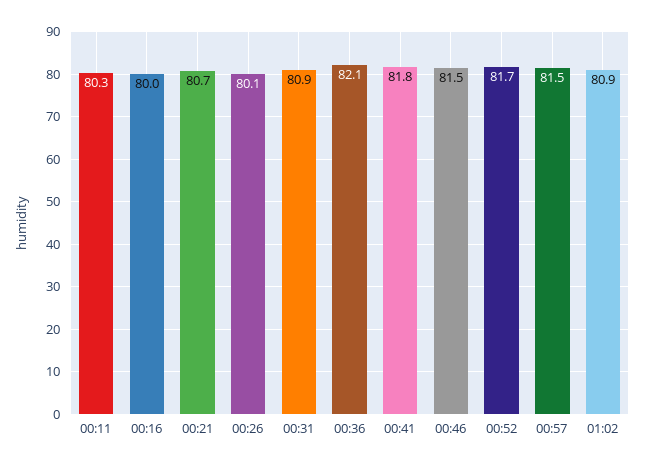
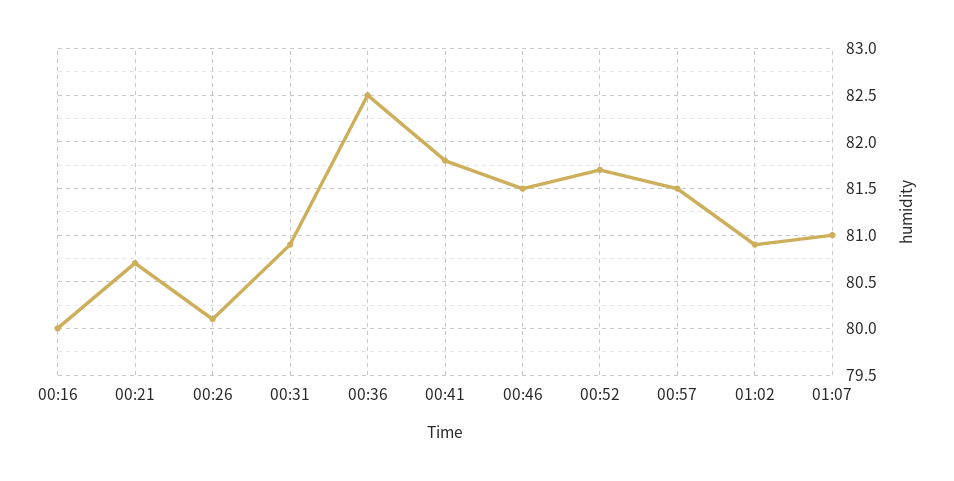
00:11: 80.3 -> none
00:36: 82.1 -> 82.5
01:07: none -> 81

